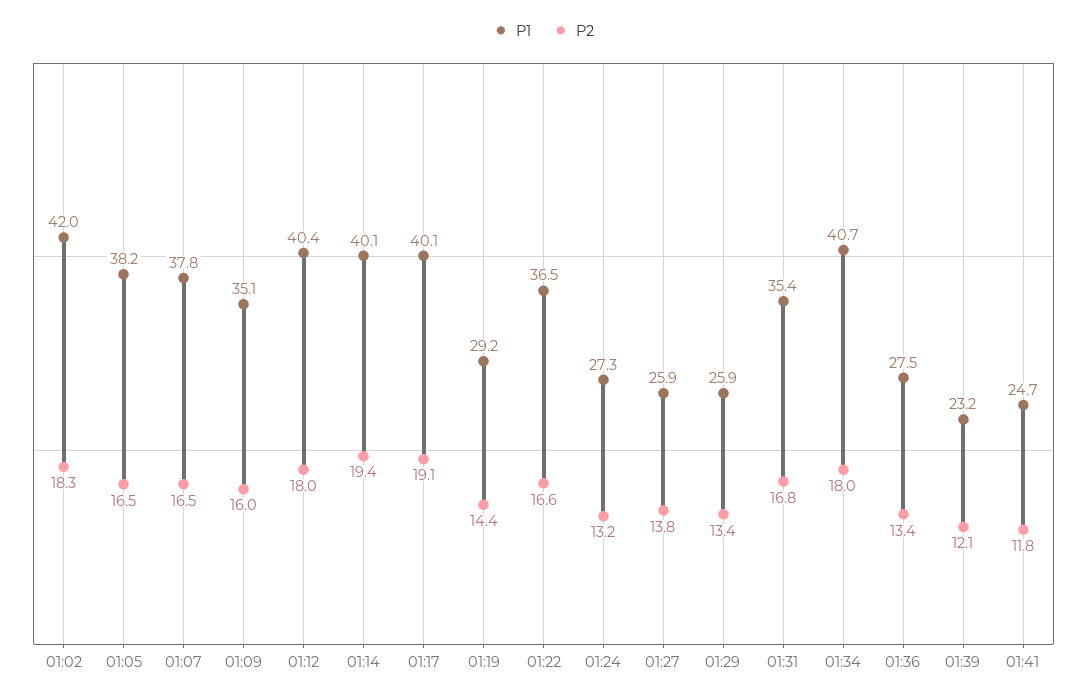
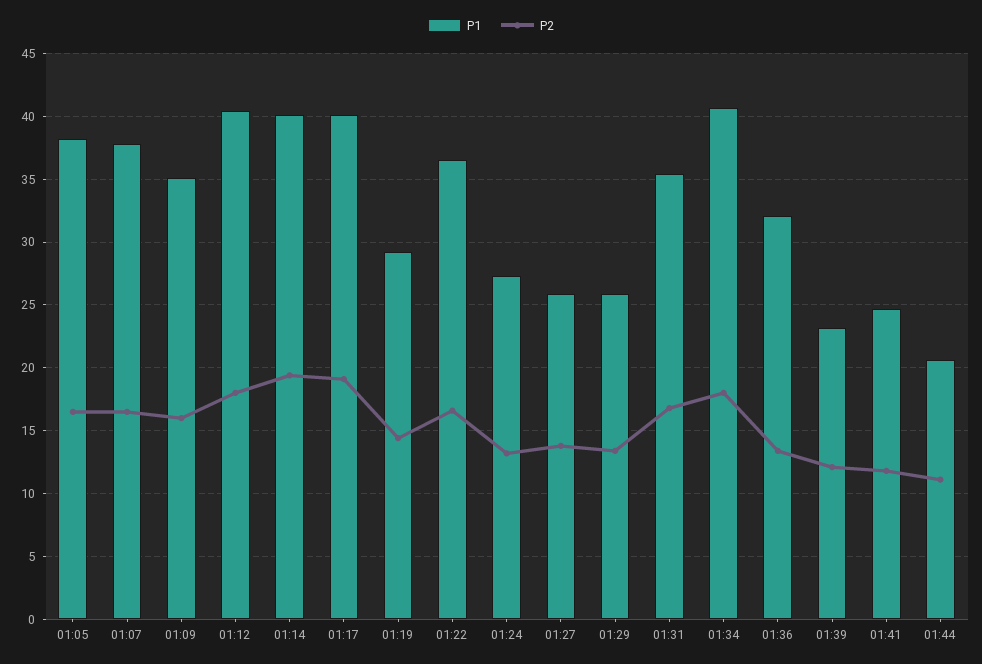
P1, 01:02: 42 -> none
P2, 01:02: 18.3 -> none
P1, 01:36: 27.5 -> 32
P1, 01:44: none -> 20.5
P2, 01:44: none -> 11

